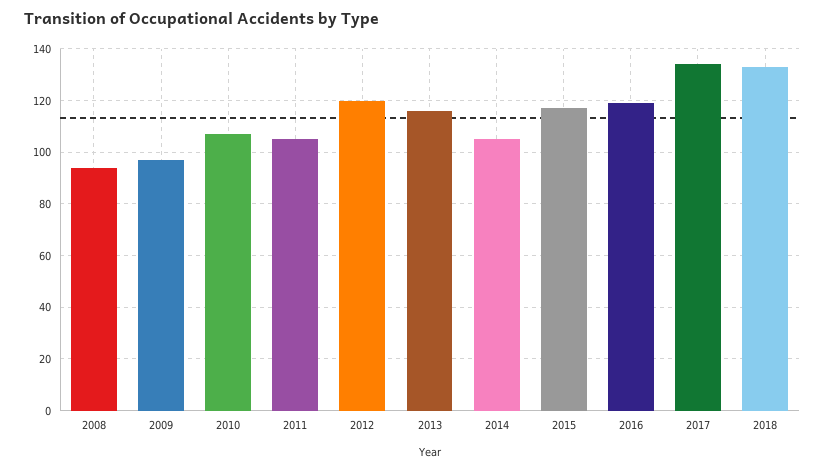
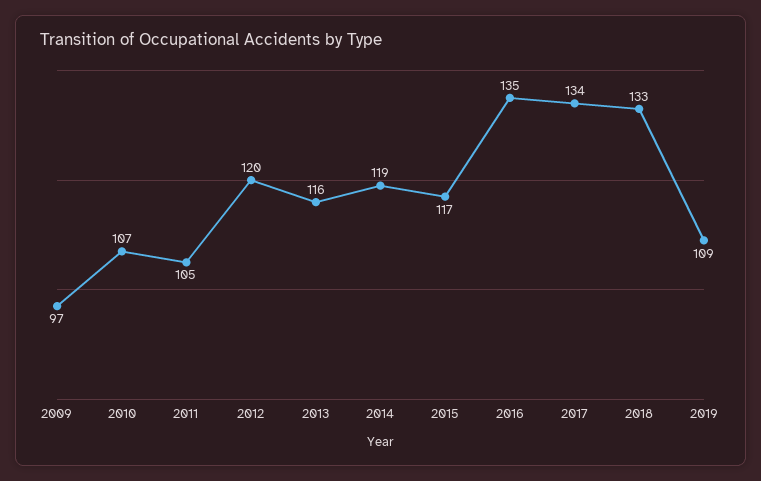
2008: 95 -> none
2014: 105 -> 119
2016: 120 -> 135
2019: none -> 109

